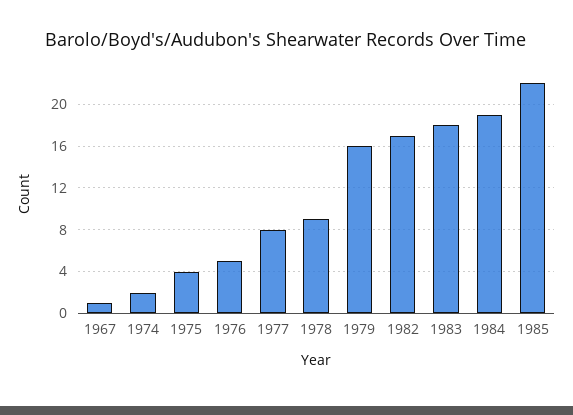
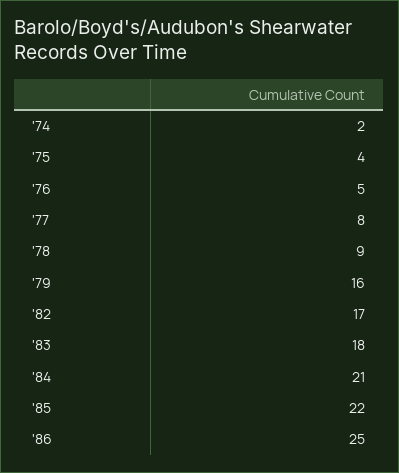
1967: 1 -> none
1984: 19 -> 21
'86: none -> 25

